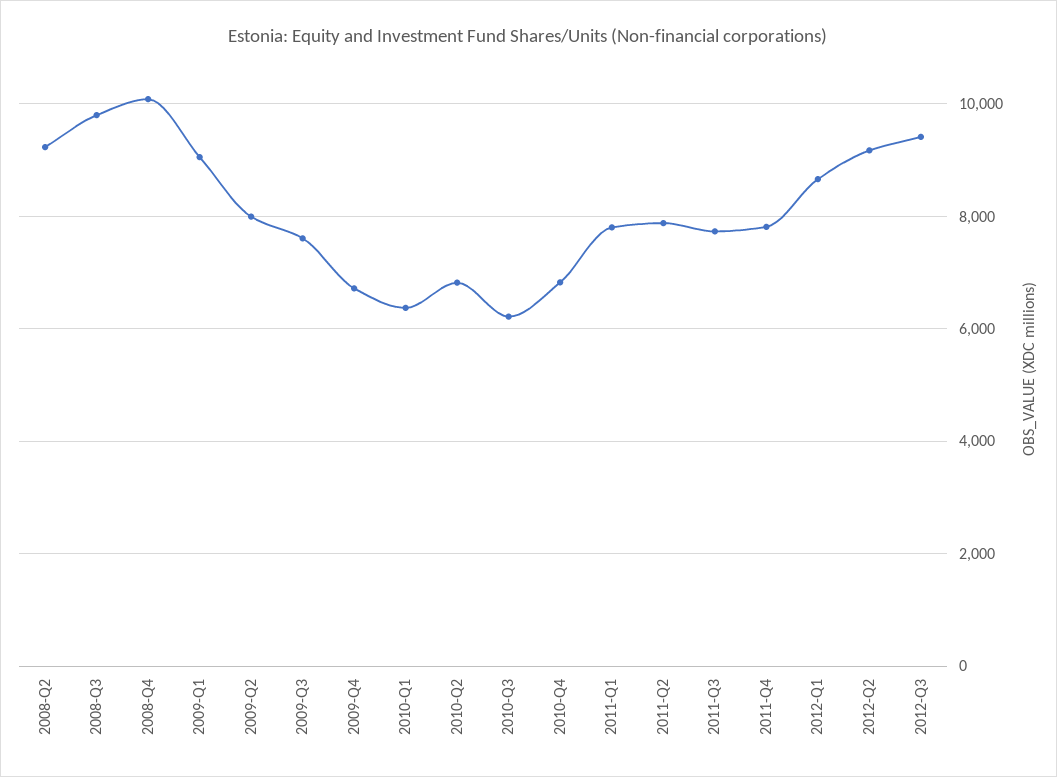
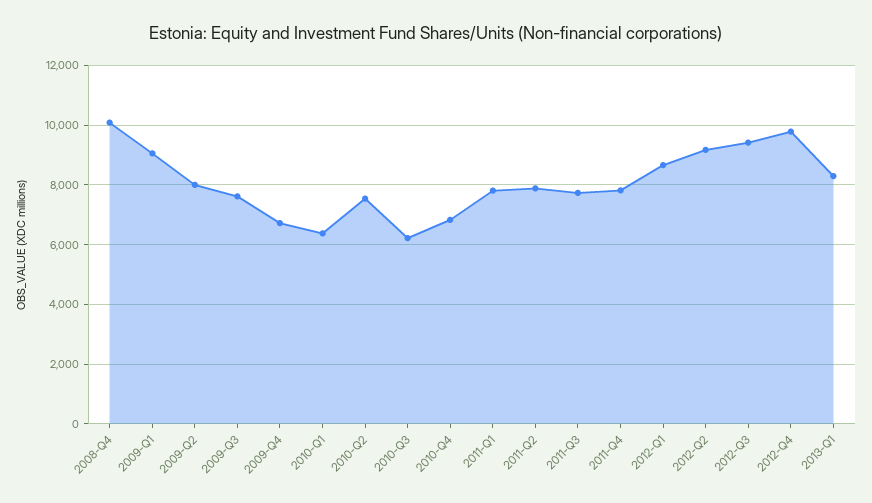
2008-Q2: 9200 -> none
2008-Q3: 9800 -> none
2010-Q2: 6800 -> 7500
2012-Q4: none -> 9750
2013-Q1: none -> 8250

